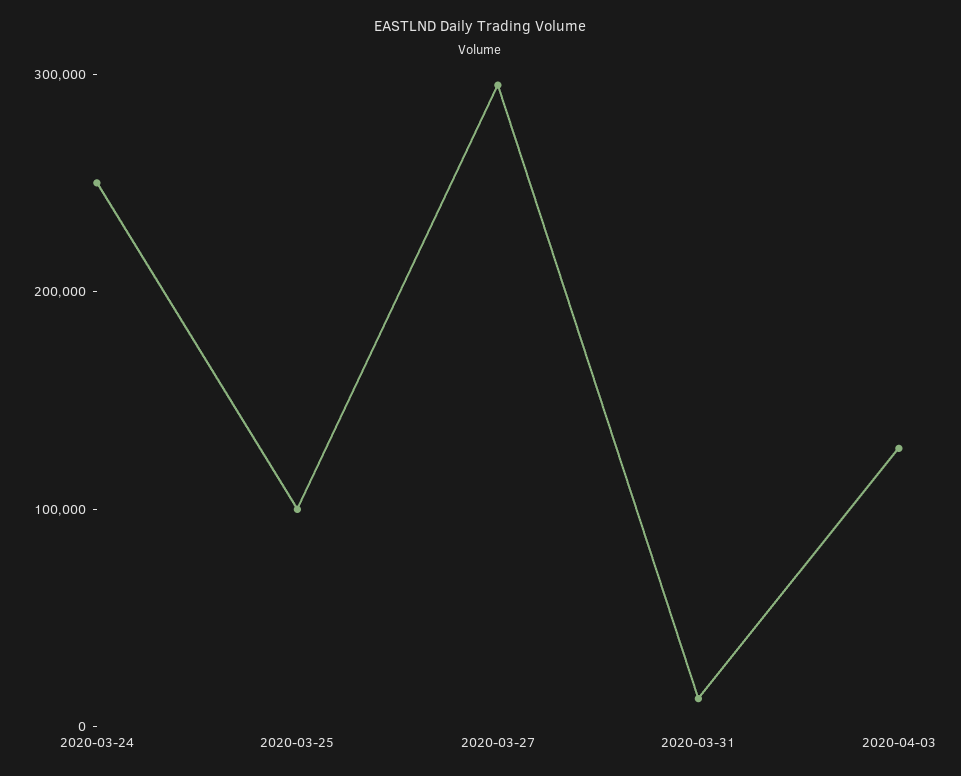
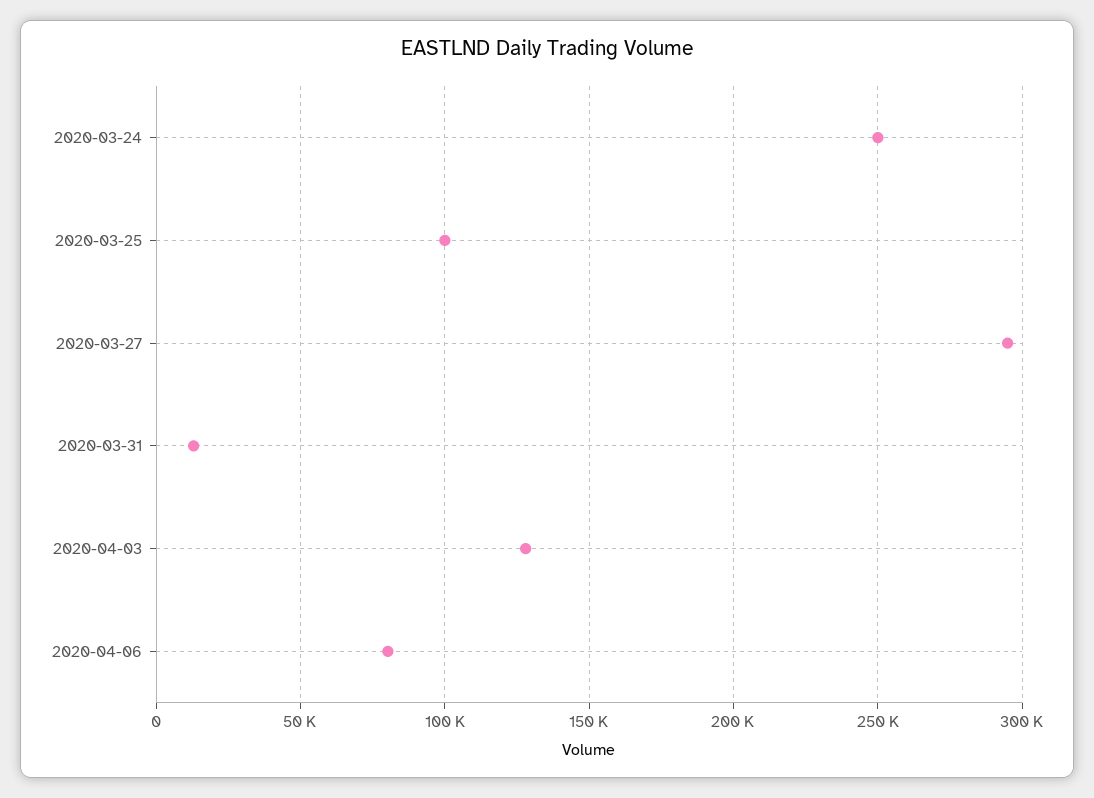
2020-04-06: none -> 80000

